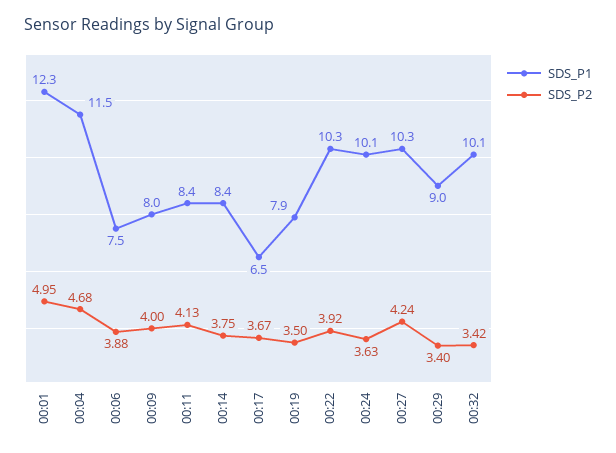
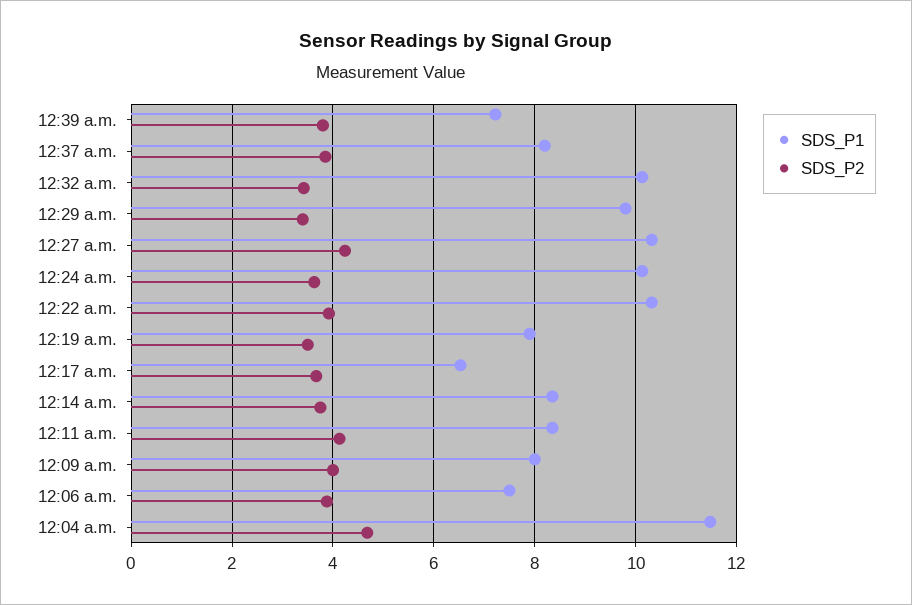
SDS_P1, 00:01: 12.3 -> none
SDS_P2, 00:01: 4.95 -> none
SDS_P1, 00:29: 9 -> 9.8
SDS_P1, 12:39 a.m.: none -> 7.2
SDS_P2, 12:39 a.m.: none -> 3.8
SDS_P1, 12:37 a.m.: none -> 8.2
SDS_P2, 12:37 a.m.: none -> 3.8

